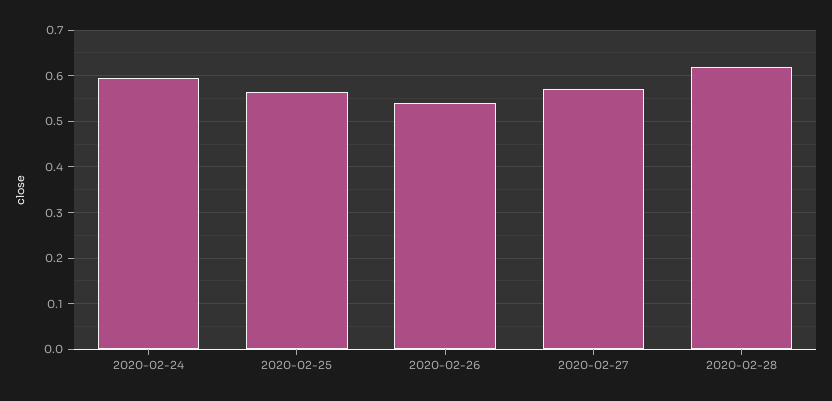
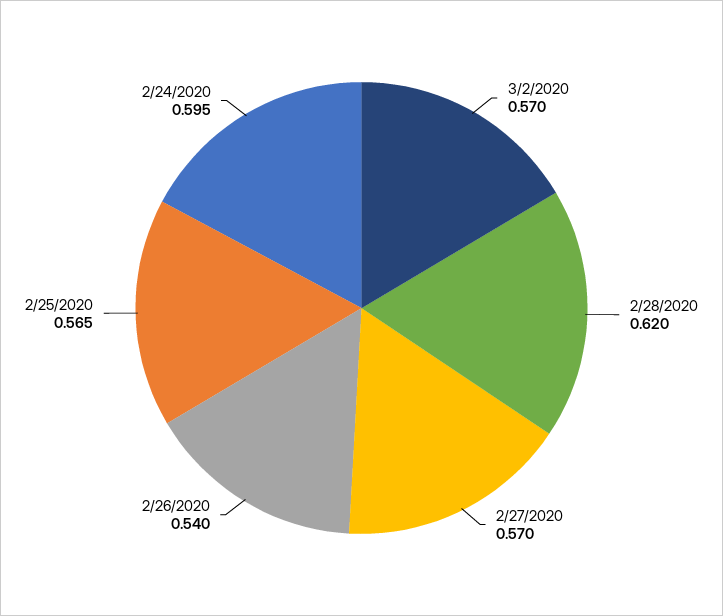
3/2/2020: none -> 0.57

